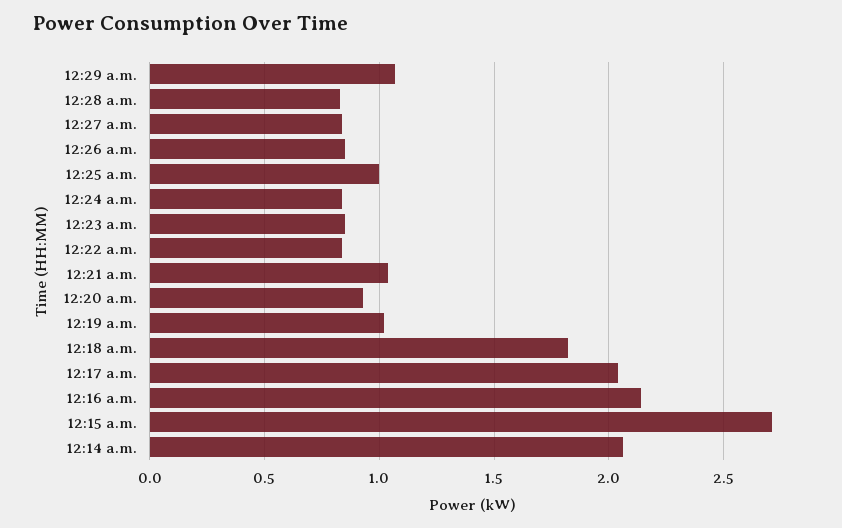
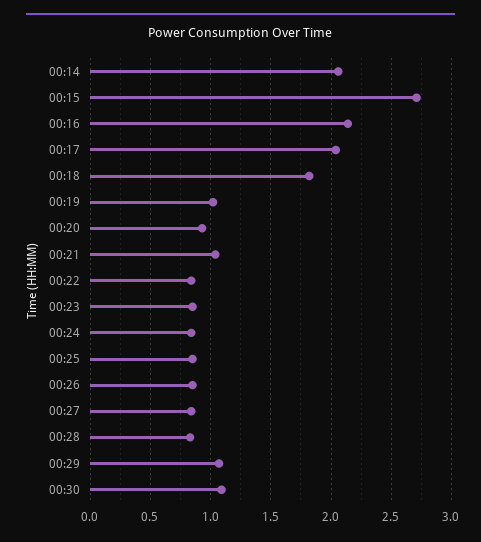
12:25 a.m.: 1 -> 0.85
00:30: none -> 1.1

